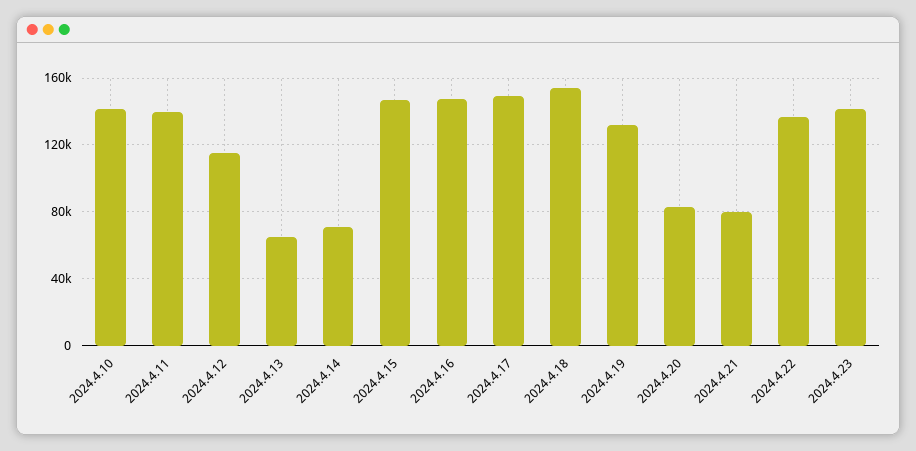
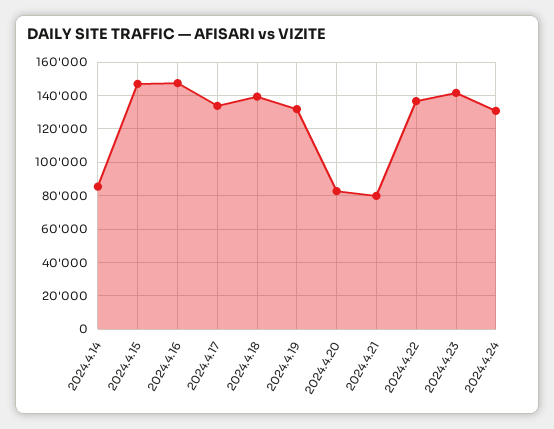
2024.4.10: 140000 -> none
2024.4.11: 140000 -> none
2024.4.12: 115000 -> none
2024.4.13: 65000 -> none
2024.4.14: 70000 -> 85000
2024.4.17: 150000 -> 135000
2024.4.18: 155000 -> 140000
2024.4.24: none -> 130000

